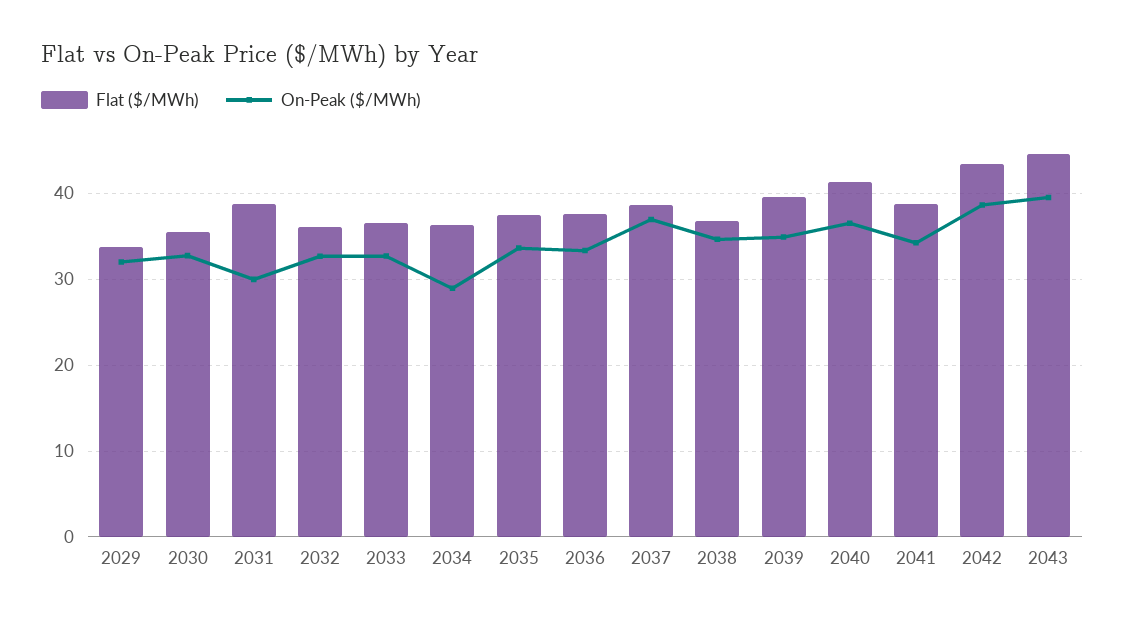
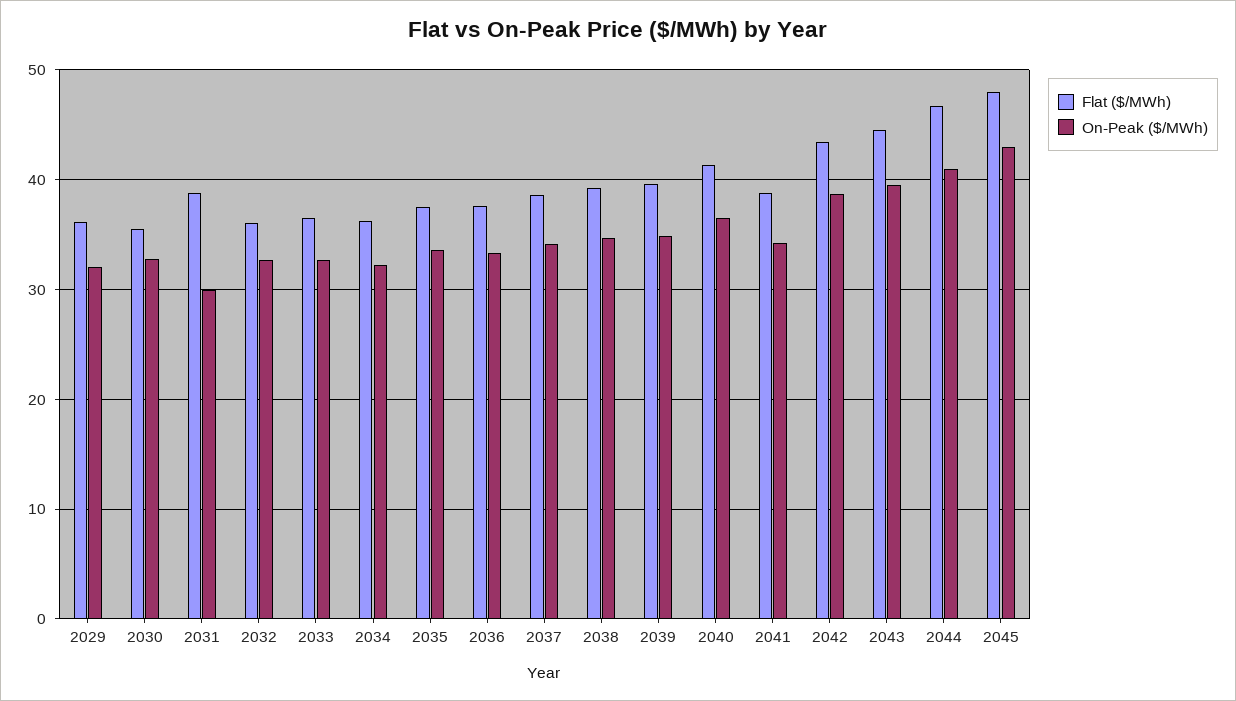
Flat ($/MWh), 2029: 34 -> 36
On-Peak ($/MWh), 2034: 29 -> 32
On-Peak ($/MWh), 2037: 37 -> 34
Flat ($/MWh), 2038: 37 -> 39
Flat ($/MWh), 2044: none -> 47
On-Peak ($/MWh), 2044: none -> 41
Flat ($/MWh), 2045: none -> 48
On-Peak ($/MWh), 2045: none -> 43

